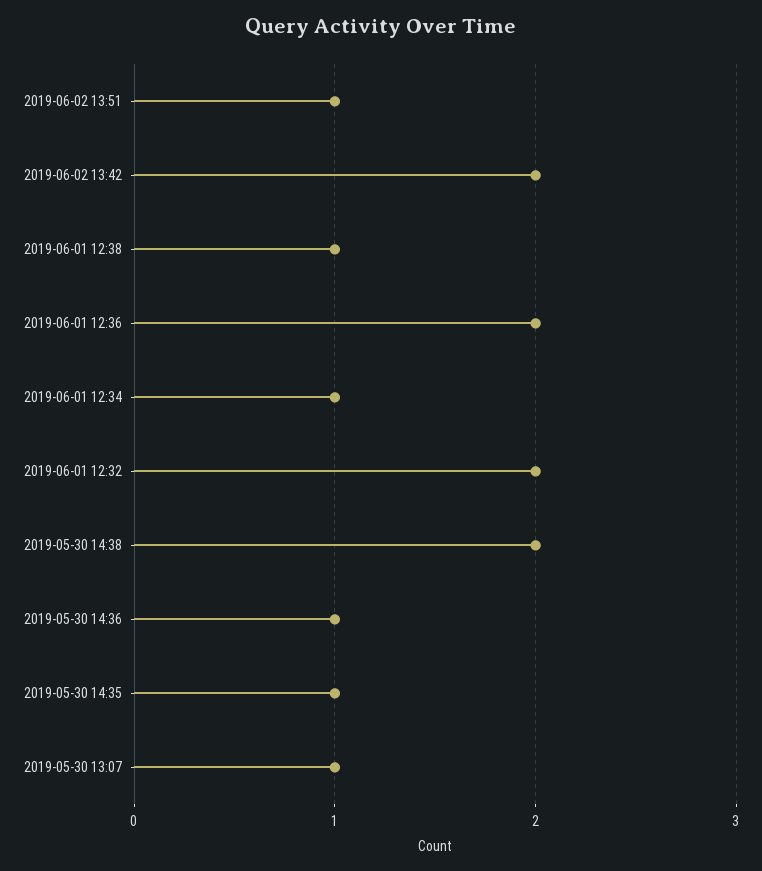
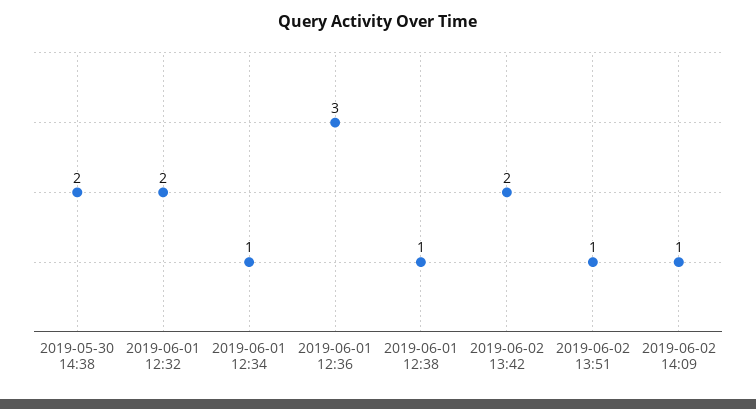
2019-06-01 12:36: 2 -> 3
2019-05-30 14:36: 1 -> none
2019-05-30 14:35: 1 -> none
2019-05-30 13:07: 1 -> none
2019-06-02 14:09: none -> 1

